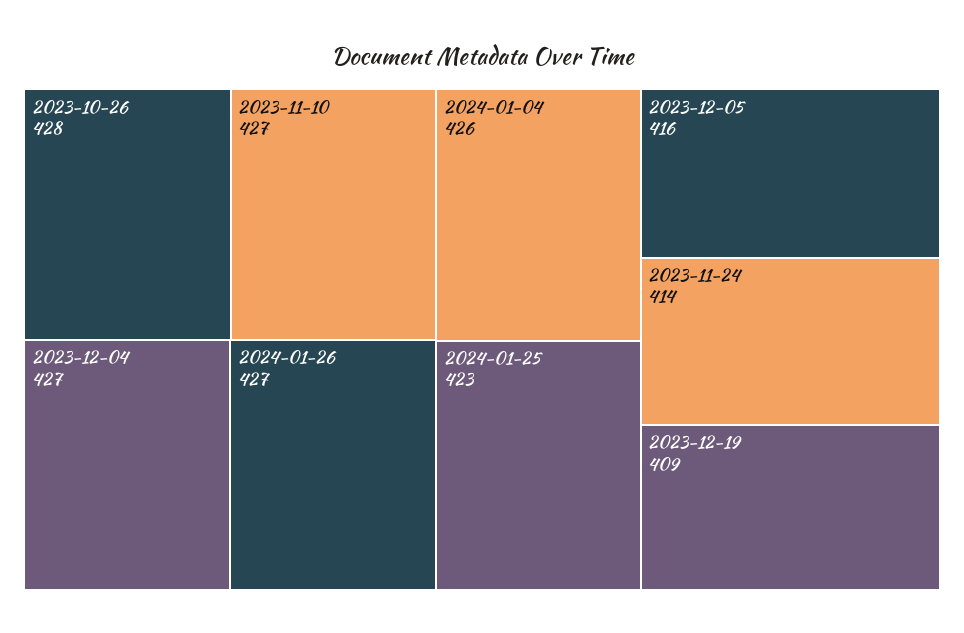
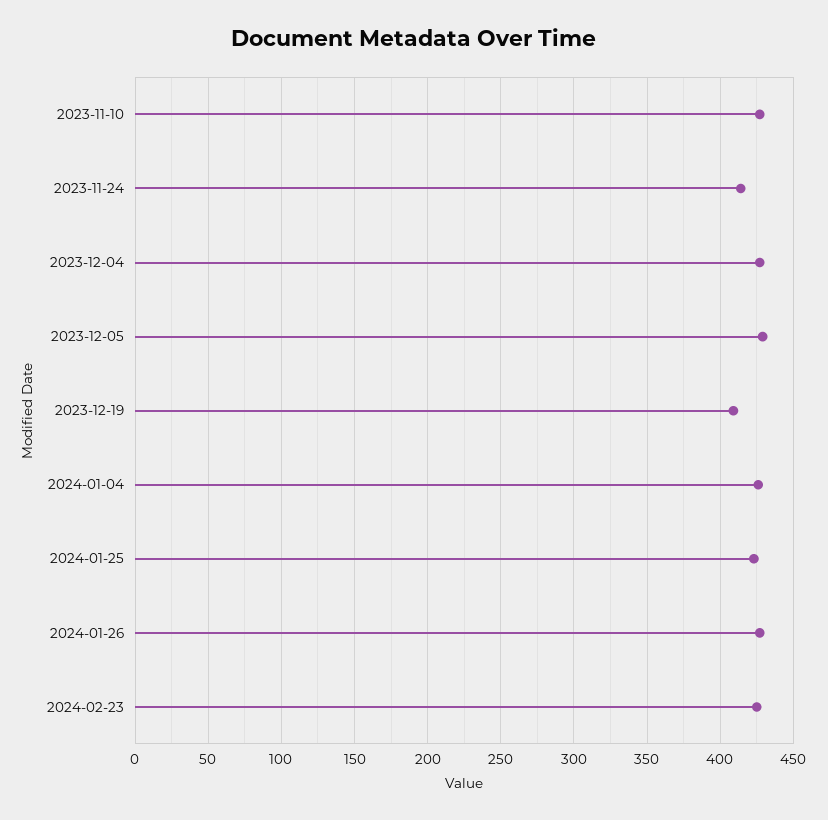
2023-10-26: 428 -> none
2023-12-05: 416 -> 430
2024-02-23: none -> 425

